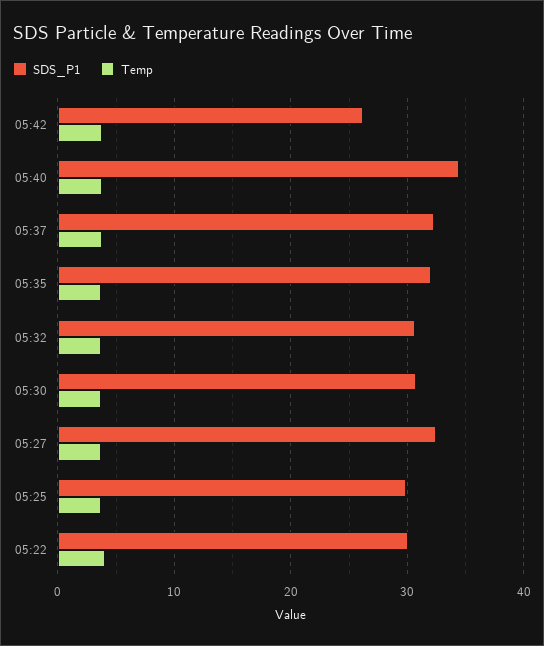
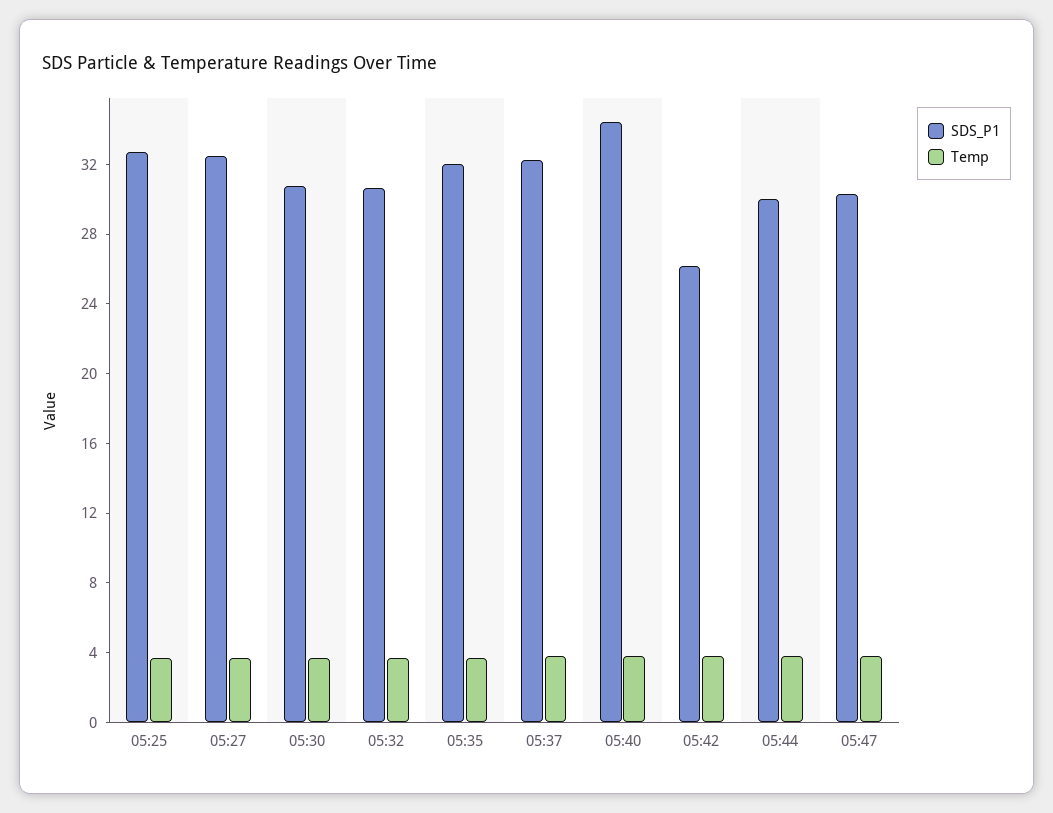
SDS_P1, 05:25: 30 -> 33
SDS_P1, 05:22: 30 -> none
Temp, 05:22: 4 -> none
SDS_P1, 05:44: none -> 30
Temp, 05:44: none -> 4
SDS_P1, 05:47: none -> 30
Temp, 05:47: none -> 4

